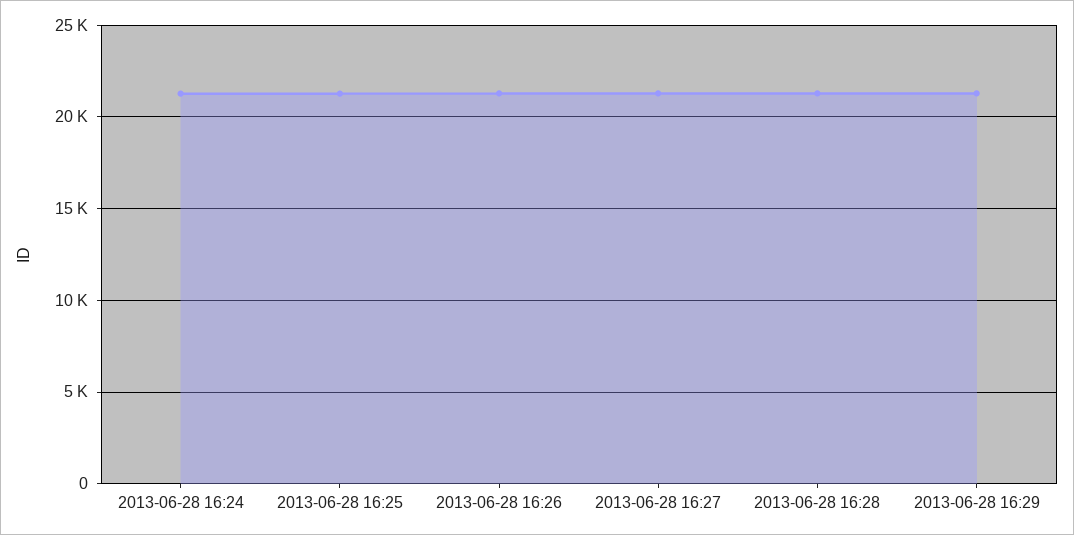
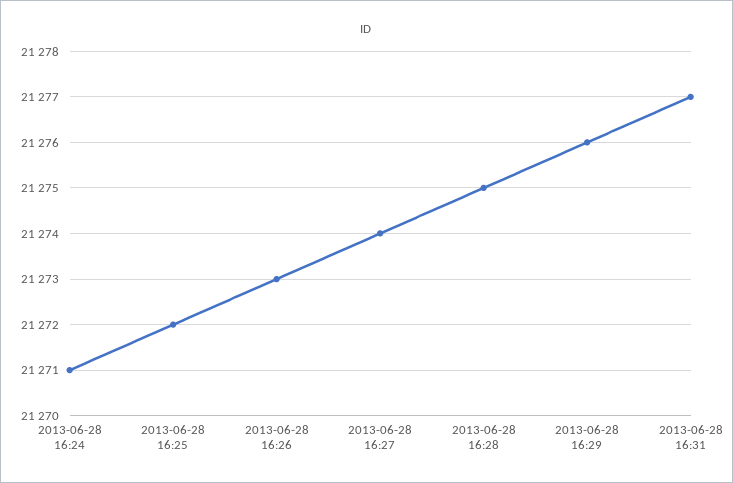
2013-06-28 16:31: none -> 21277

